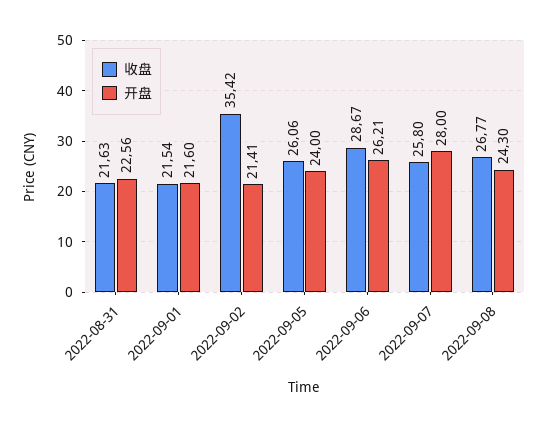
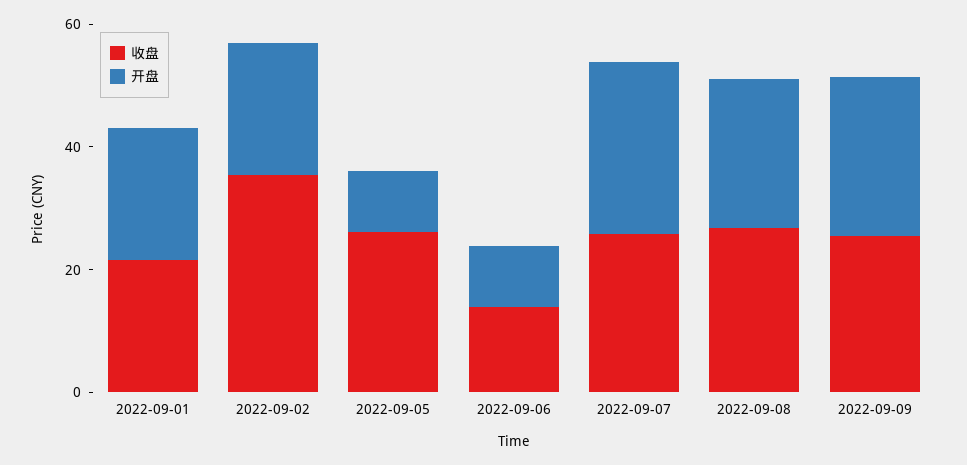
收盘, 2022-08-31: 21.63 -> none
开盘, 2022-08-31: 22.56 -> none
开盘, 2022-09-05: 24 -> 10
收盘, 2022-09-06: 28.67 -> 15
开盘, 2022-09-06: 26.21 -> 10
收盘, 2022-09-09: none -> 25
开盘, 2022-09-09: none -> 25

